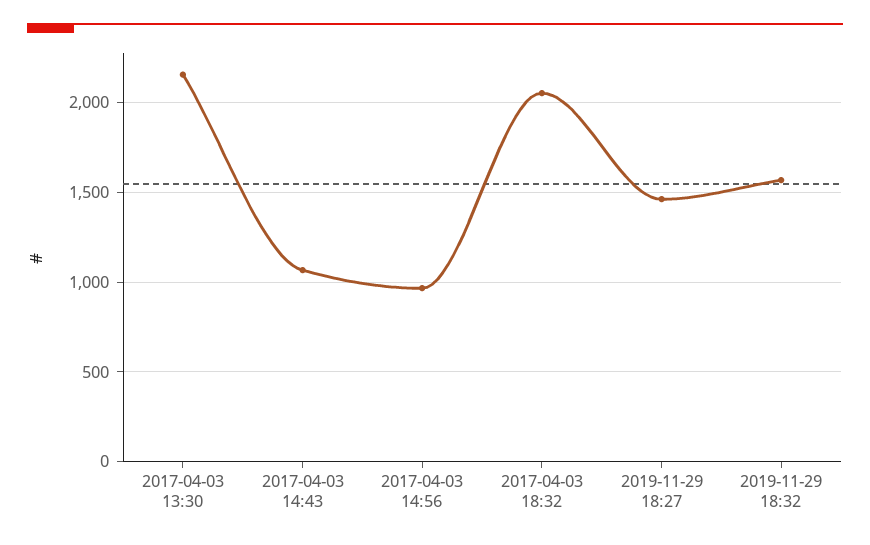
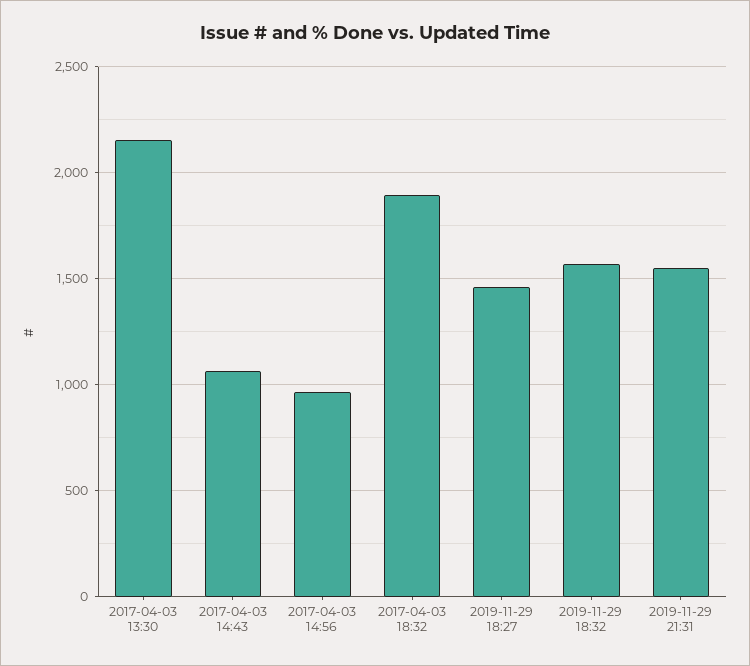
2017-04-03 18:32: 2050 -> 1900
2019-11-29 21:31: none -> 1550

